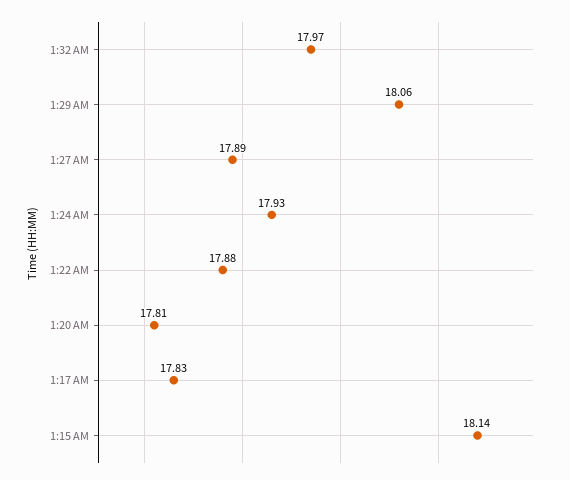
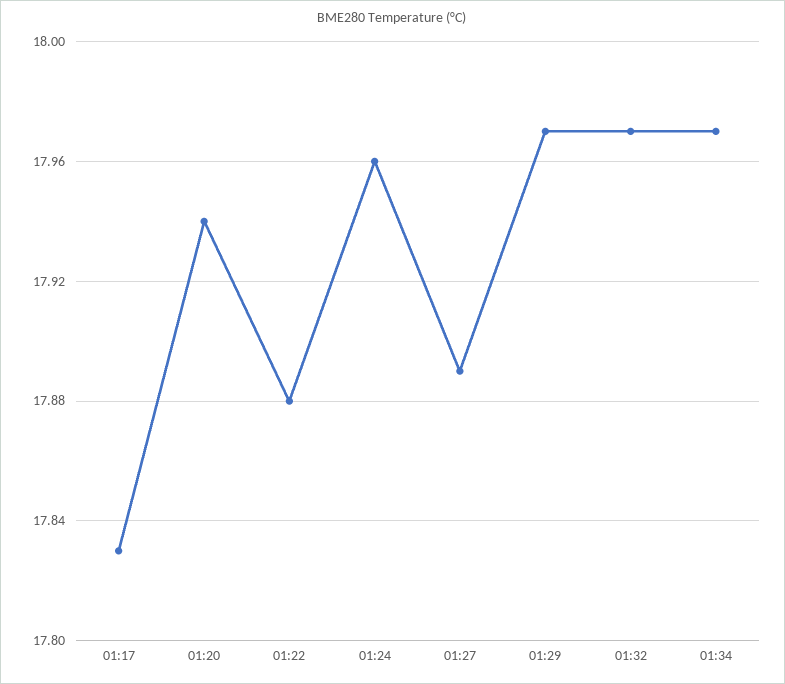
1:29 AM: 18.06 -> 17.97
1:24 AM: 17.93 -> 17.96
1:20 AM: 17.81 -> 17.94
1:15 AM: 18.14 -> none
01:34: none -> 17.97

